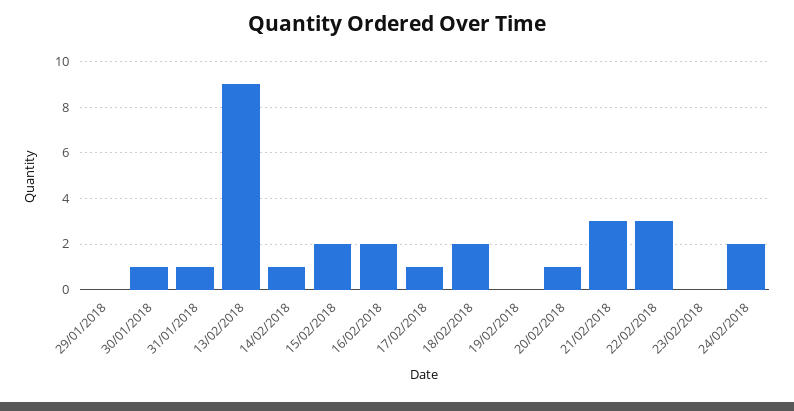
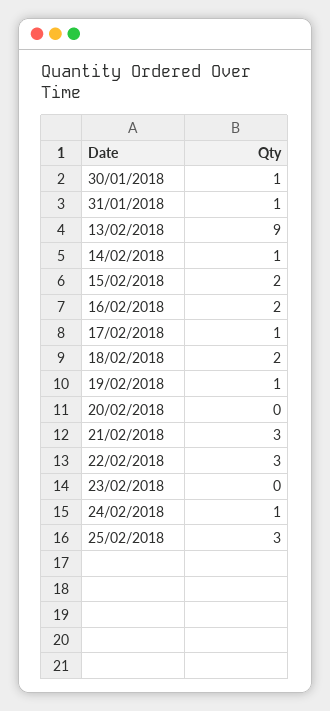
29/01/2018: 0 -> none
19/02/2018: 0 -> 1
20/02/2018: 1 -> 0
24/02/2018: 2 -> 1
25/02/2018: none -> 3

